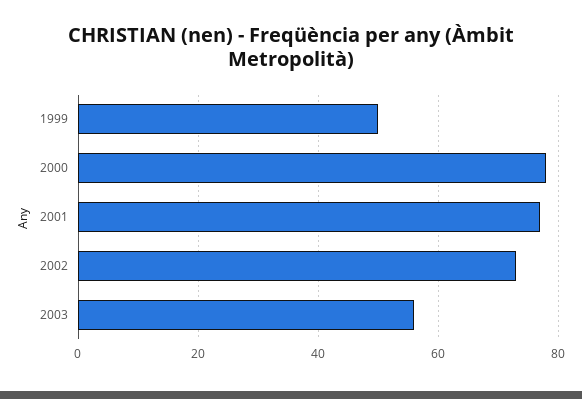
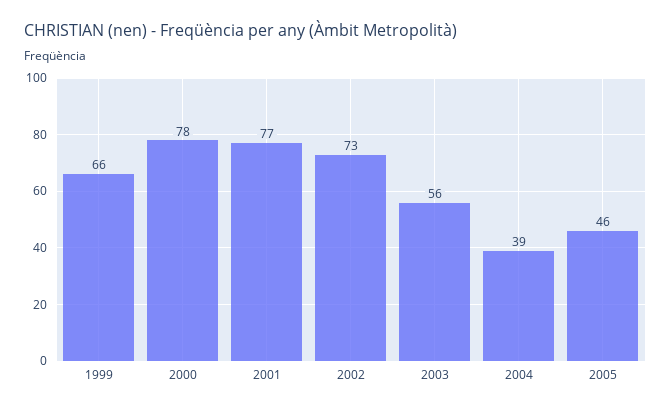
1999: 50 -> 66
2004: none -> 39
2005: none -> 46

